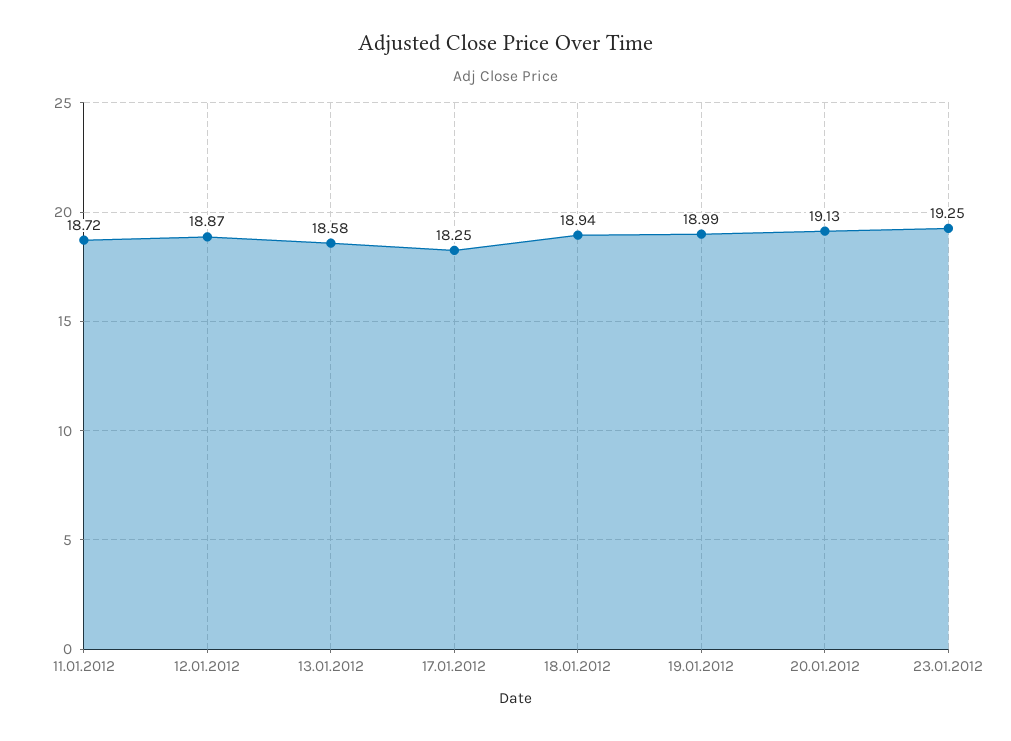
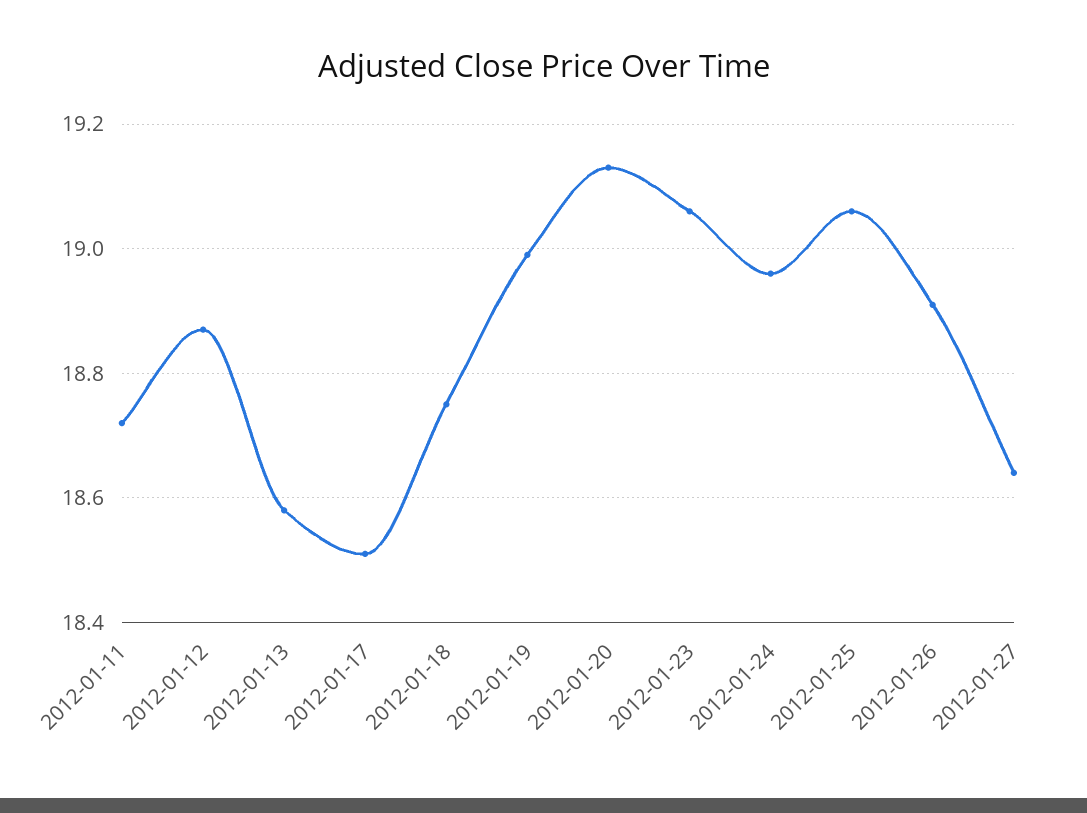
17.01.2012: 18.25 -> 18.5
18.01.2012: 18.94 -> 18.75
23.01.2012: 19.25 -> 19.05
2012-01-24: none -> 18.95
2012-01-25: none -> 19.05
2012-01-26: none -> 18.9
2012-01-27: none -> 18.65

